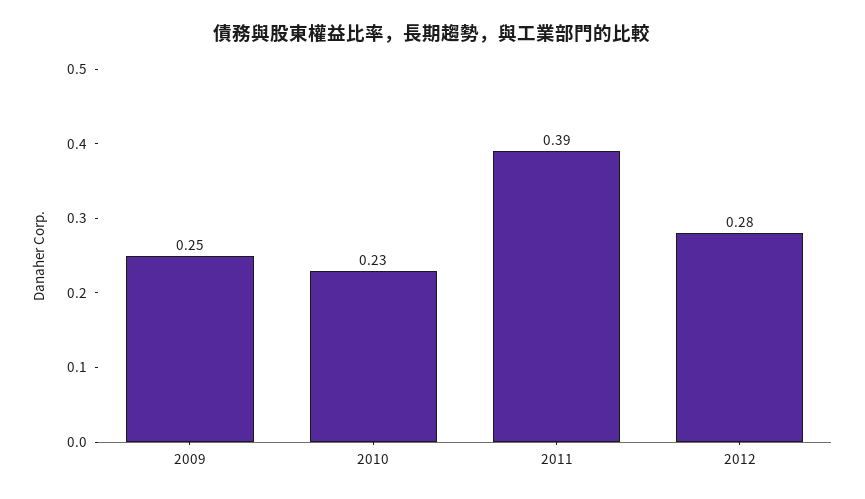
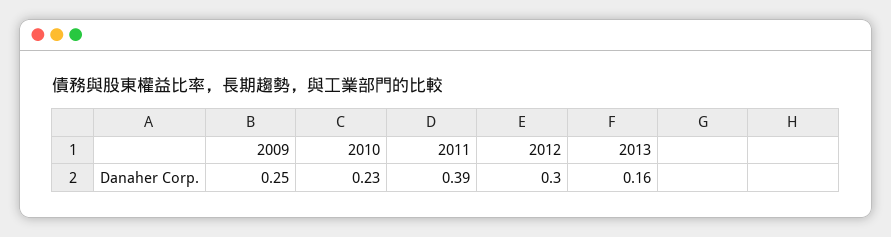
2012: 0.28 -> 0.3
2013: none -> 0.16

